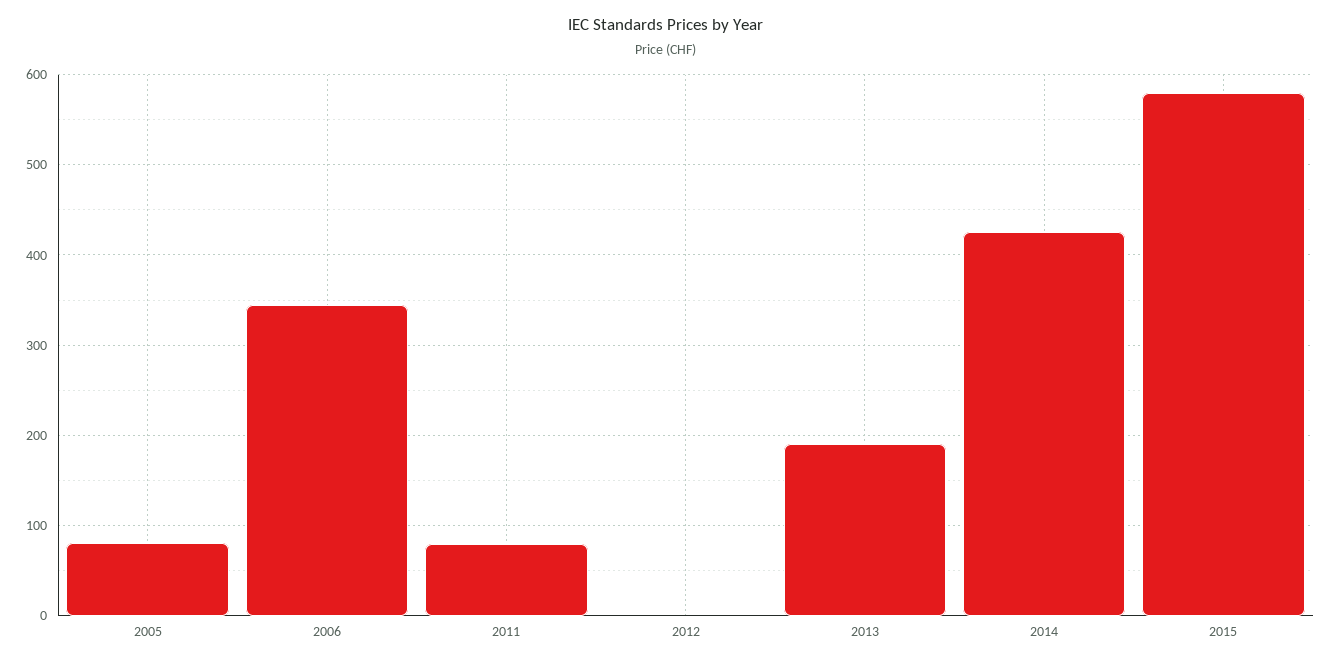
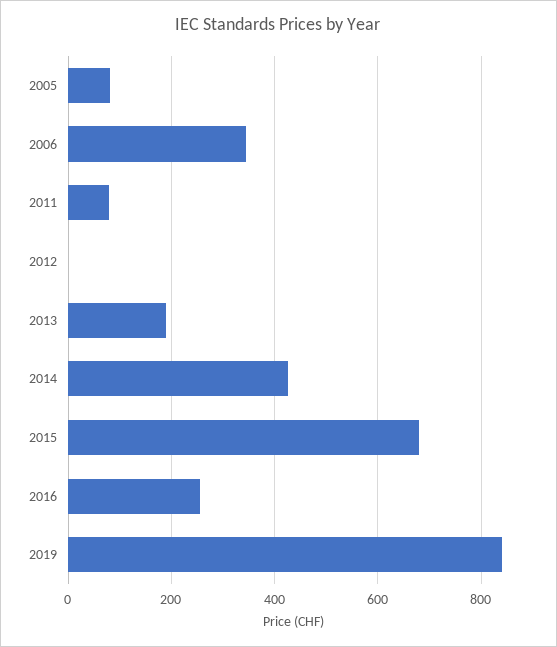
2015: 580 -> 680
2016: none -> 260
2019: none -> 840

